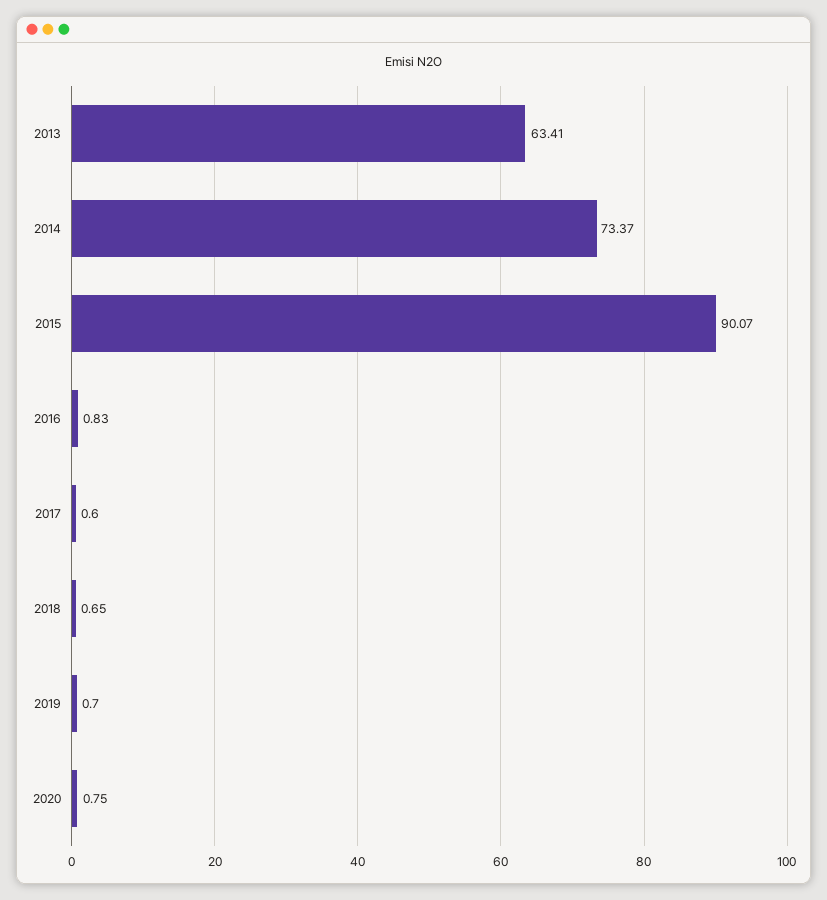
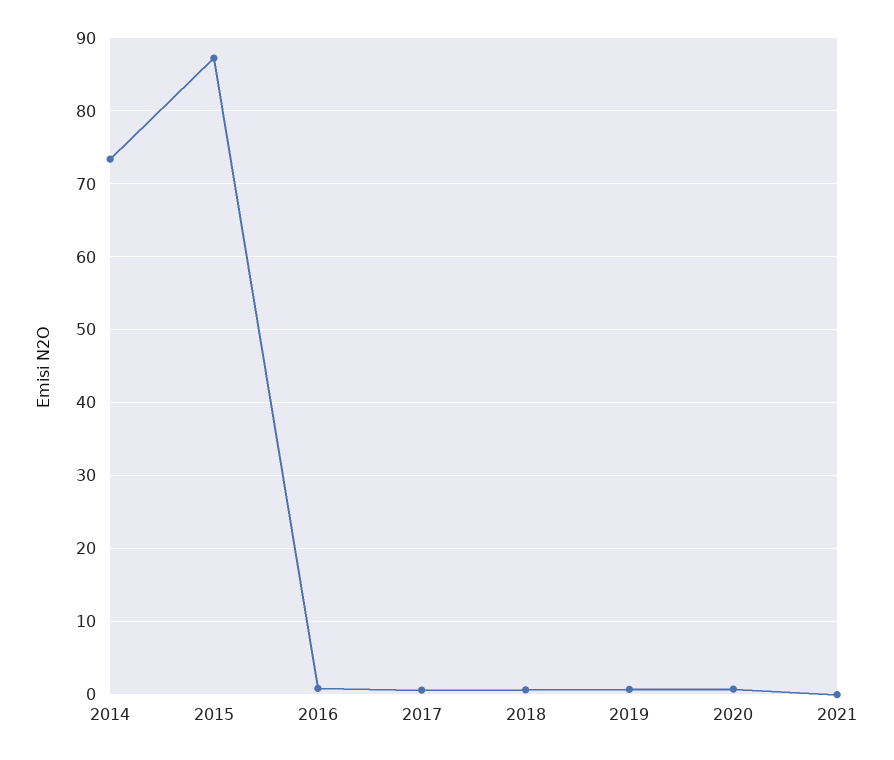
2013: 63.41 -> none
2015: 90.07 -> 87
2021: none -> 0

